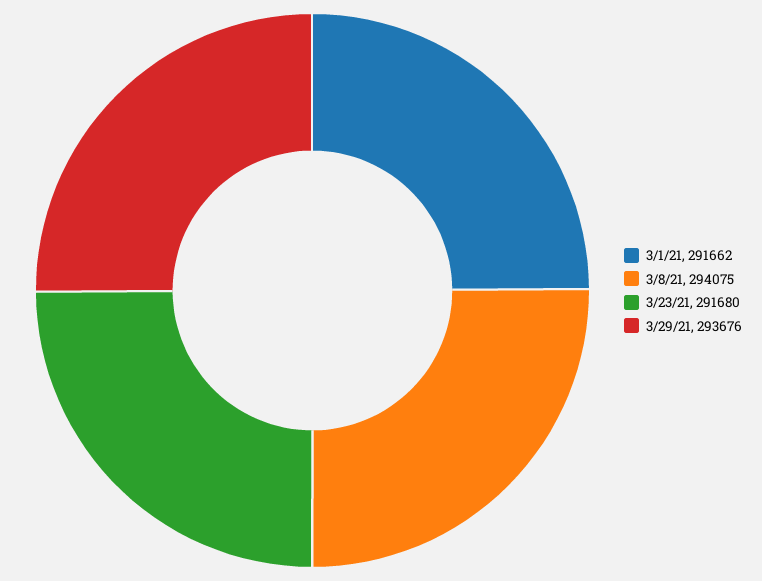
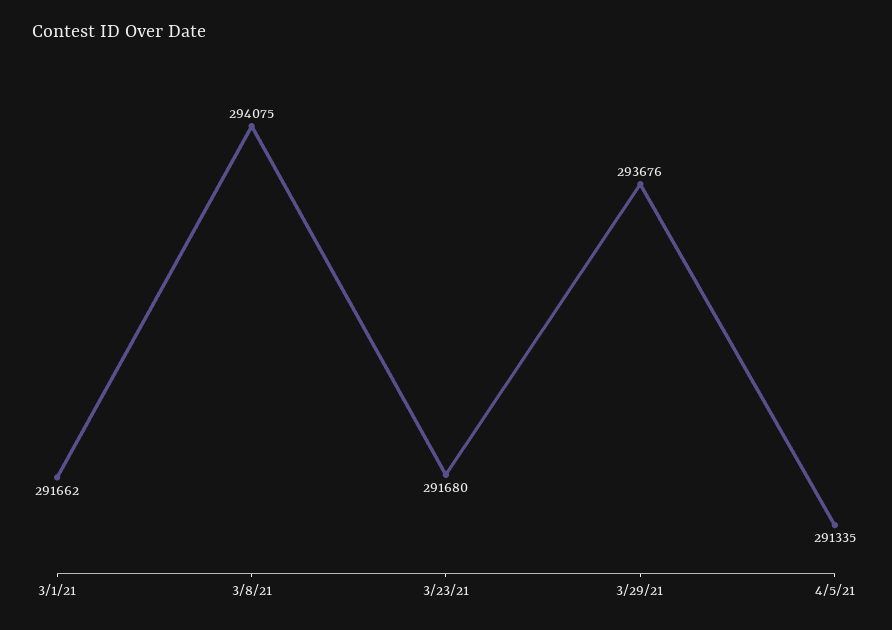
4/5/21: none -> 291335

